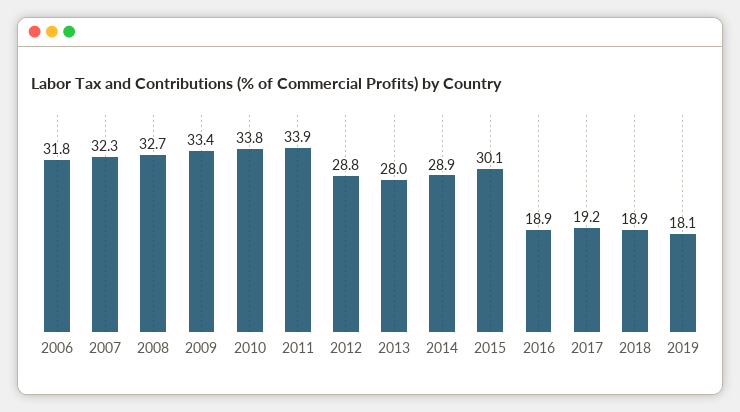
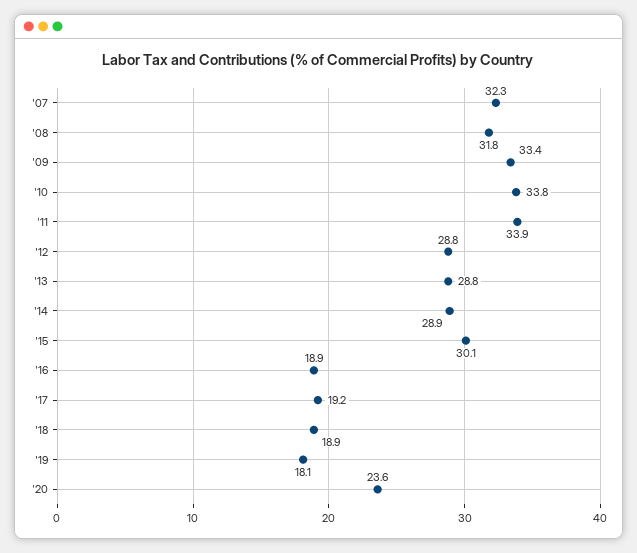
2006: 31.8 -> none
2008: 32.7 -> 31.8
2013: 28 -> 28.8
'20: none -> 23.6

